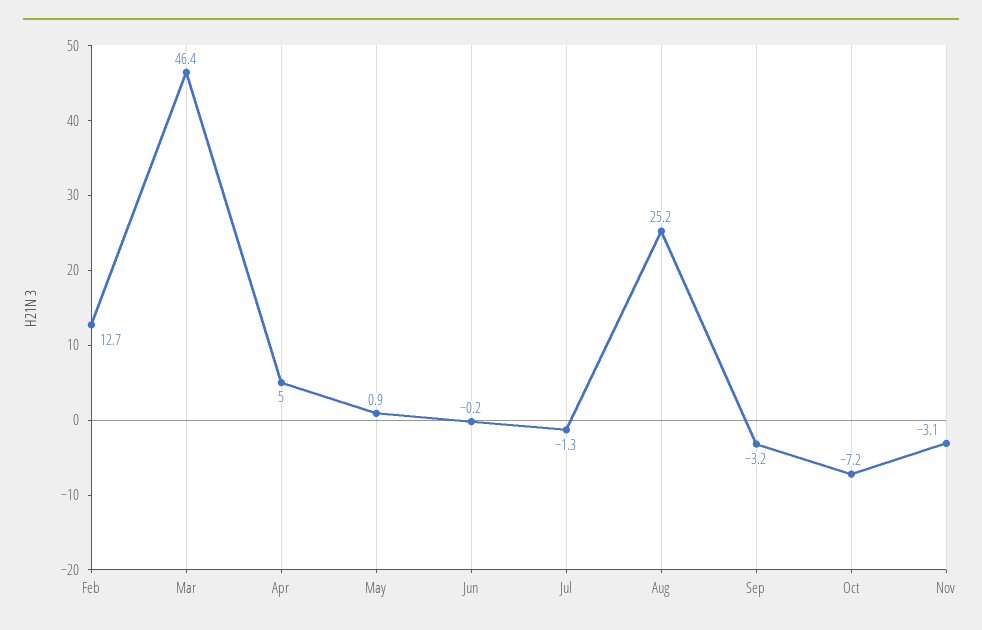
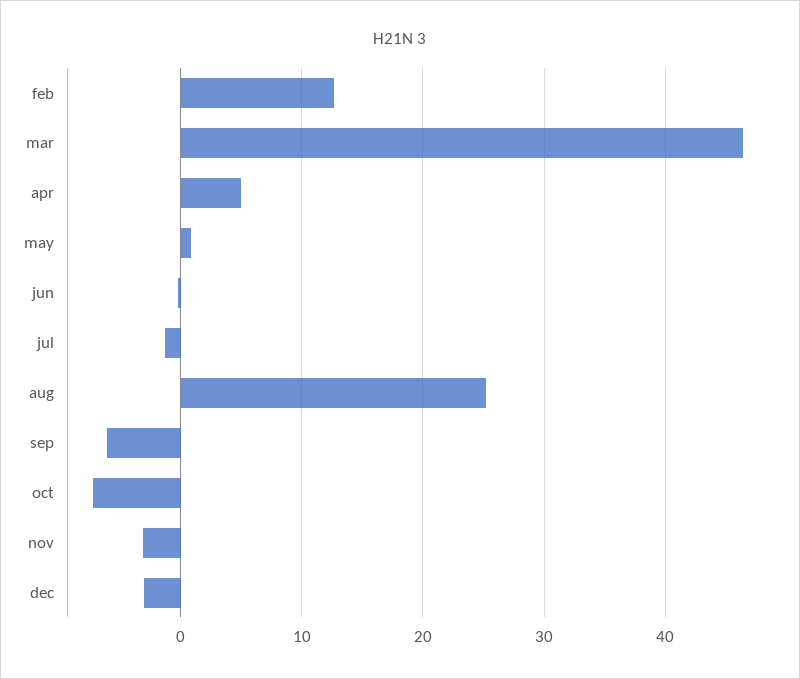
Sep: -3.2 -> -6
dec: none -> -3

